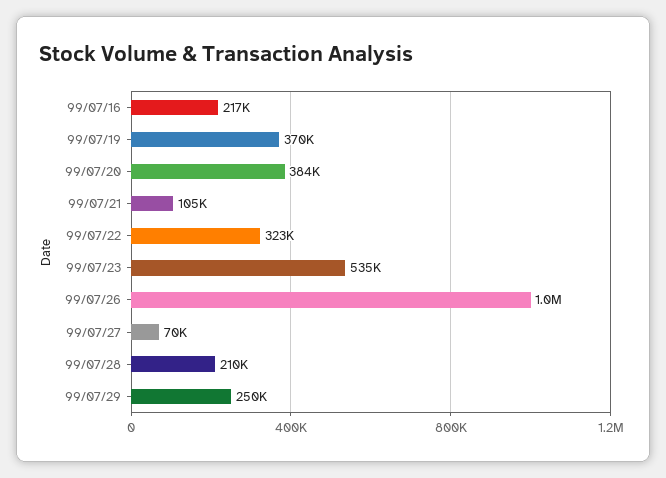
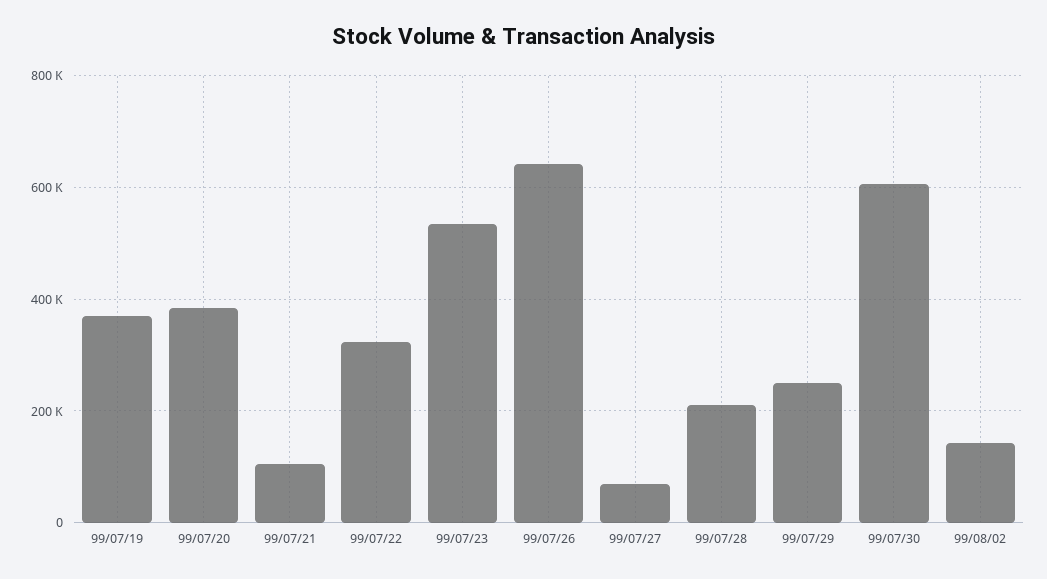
99/07/16: 217000 -> none
99/07/26: 1000000 -> 640000
99/07/30: none -> 600000
99/08/02: none -> 140000

